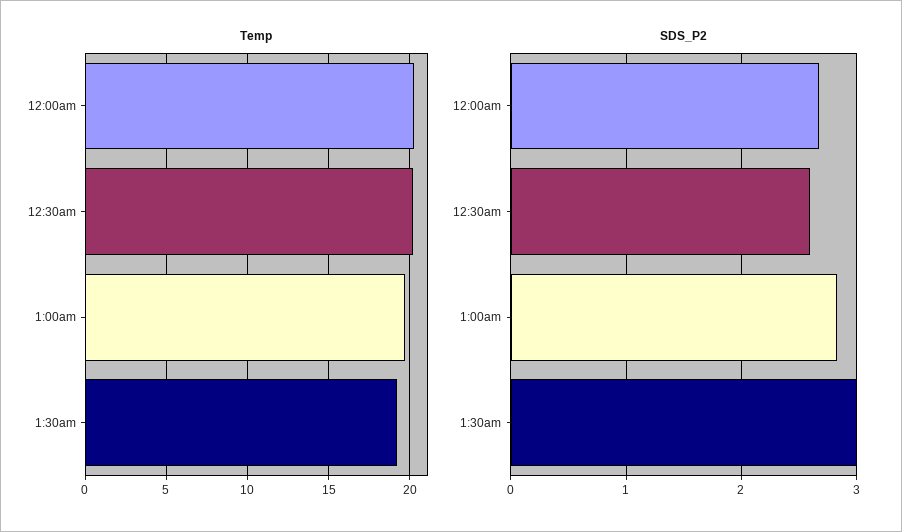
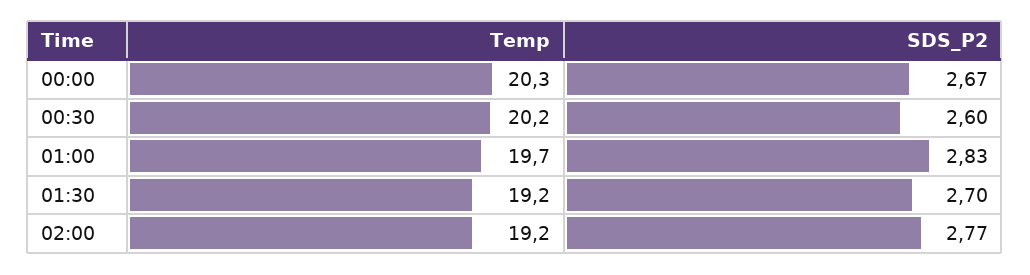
SDS_P2, 1:30am: 3 -> 2.7
Temp, 02:00: none -> 19.2
SDS_P2, 02:00: none -> 2.77

